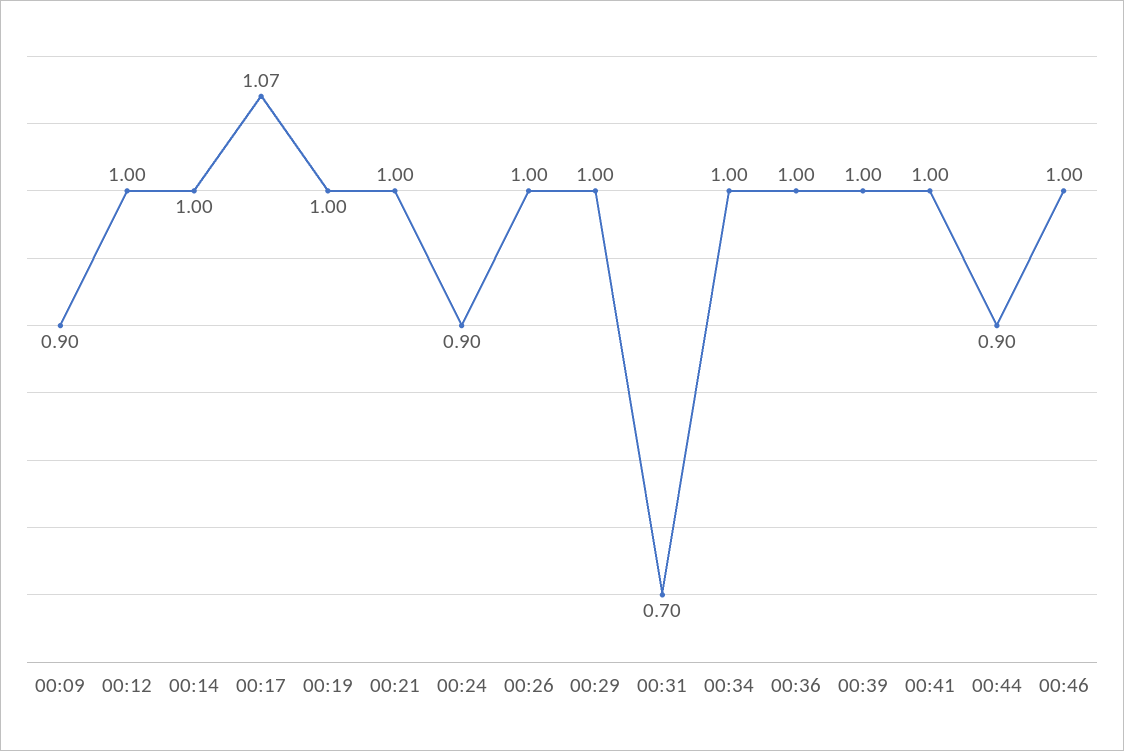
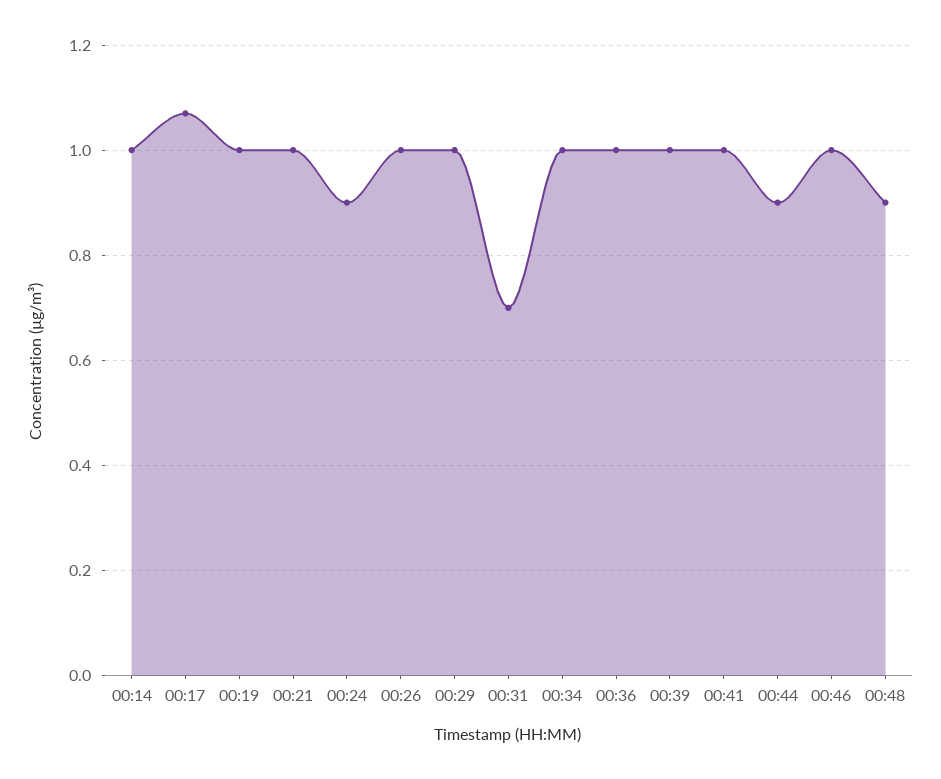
00:09: 0.9 -> none
00:12: 1 -> none
00:48: none -> 0.9

